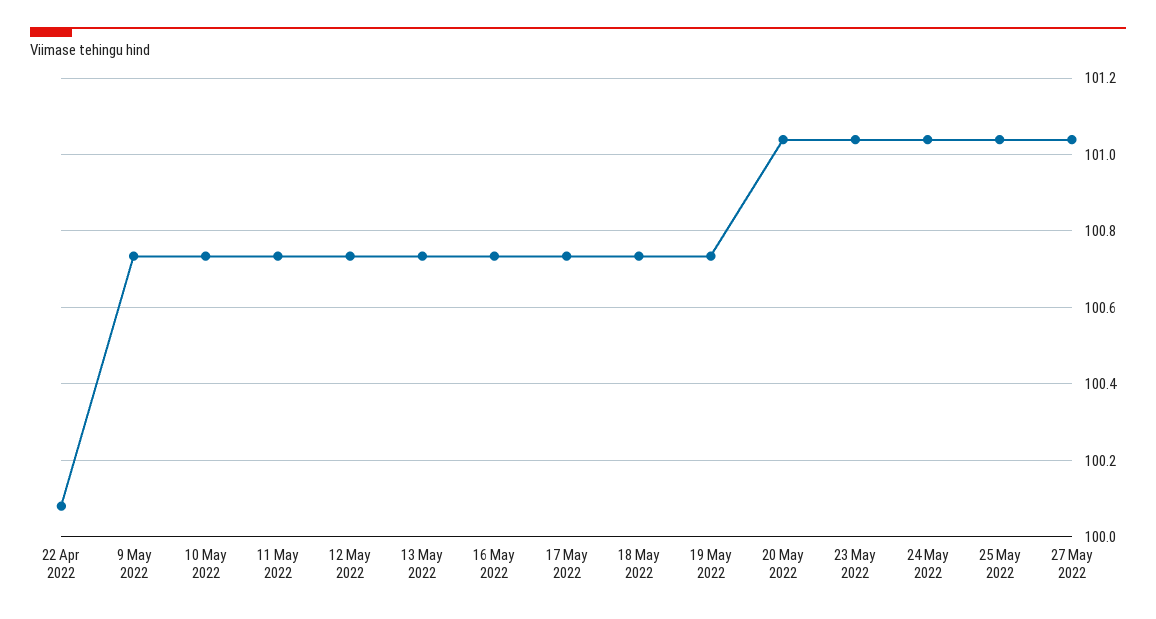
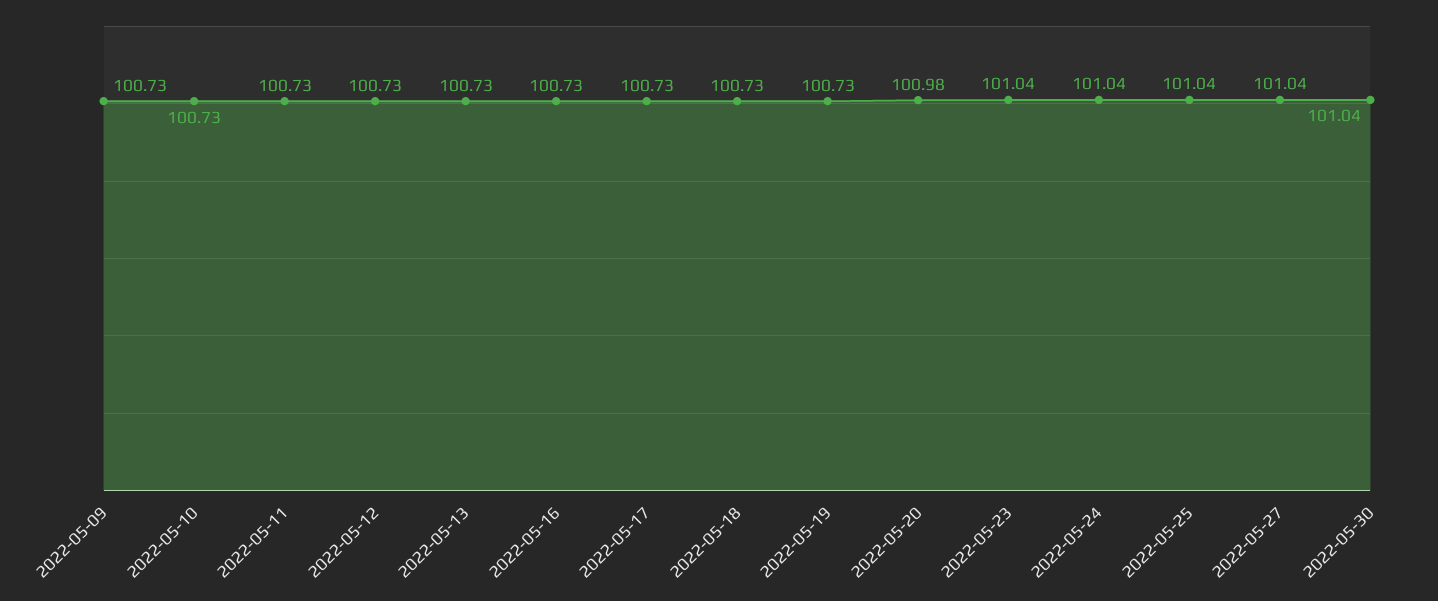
22 Apr 2022: 100.08 -> none
20 May 2022: 101.04 -> 100.98
2022-05-30: none -> 101.04

